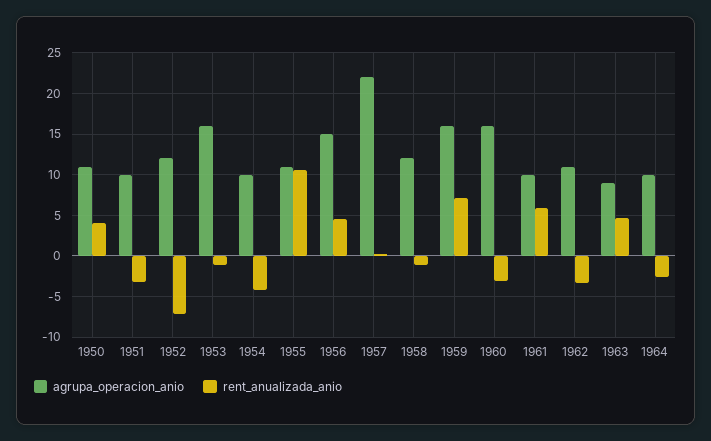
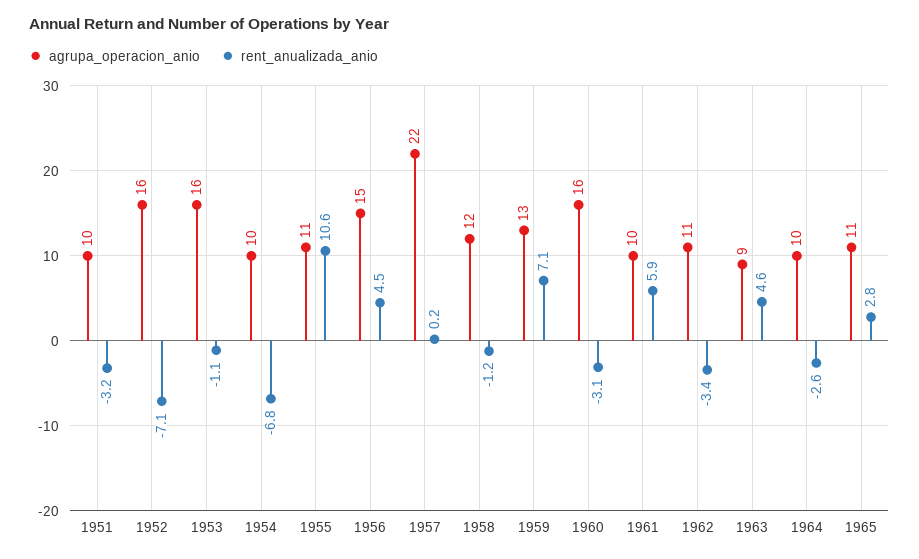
agrupa_operacion_anio, 1950: 11 -> none
rent_anualizada_anio, 1950: 4 -> none
agrupa_operacion_anio, 1952: 12 -> 16
rent_anualizada_anio, 1954: -4 -> -6.8
agrupa_operacion_anio, 1959: 16 -> 13
agrupa_operacion_anio, 1965: none -> 11
rent_anualizada_anio, 1965: none -> 2.8

